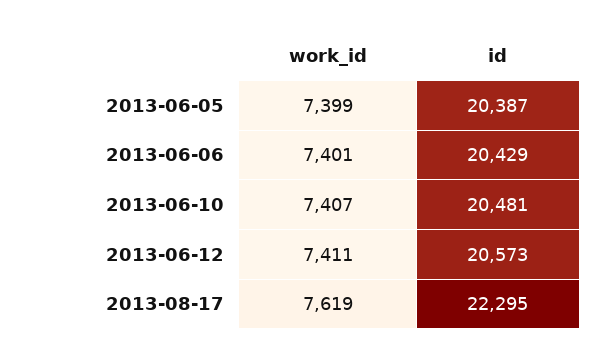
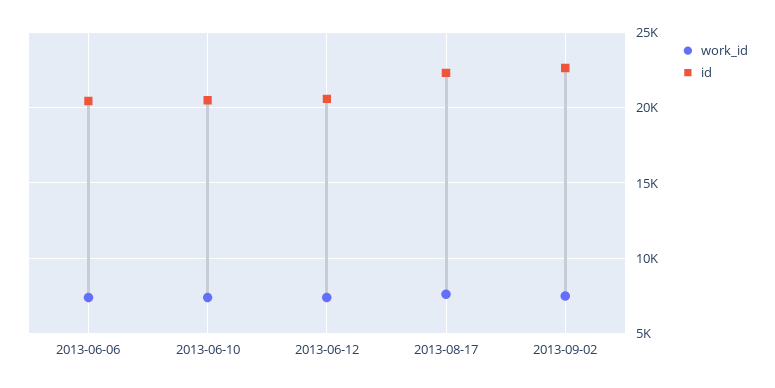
work_id, 2013-06-05: 7399 -> none
id, 2013-06-05: 20387 -> none
work_id, 2013-09-02: none -> 7500
id, 2013-09-02: none -> 22500

